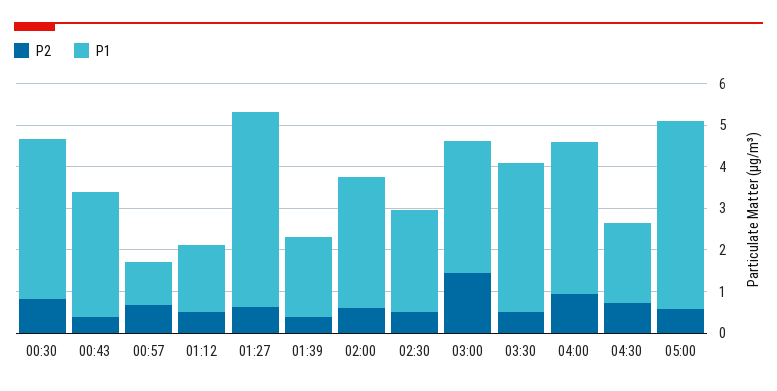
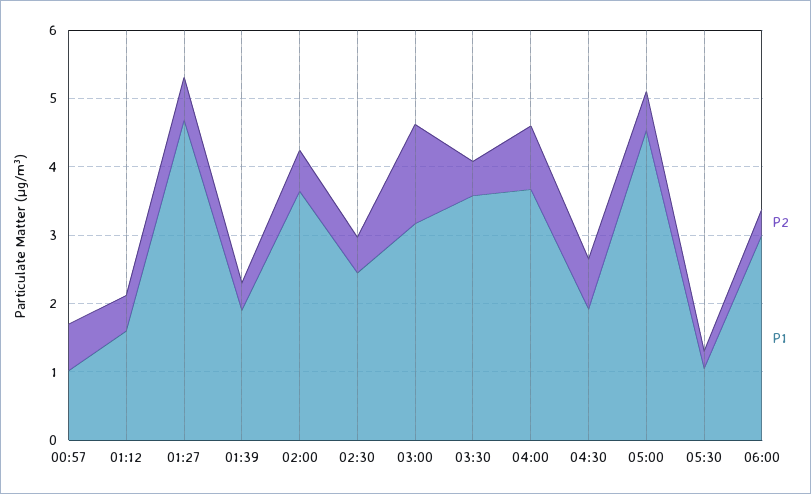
P2, 00:30: 0.8 -> none
P1, 00:30: 3.8 -> none
P2, 00:43: 0.4 -> none
P1, 00:43: 3 -> none
P1, 02:00: 3.2 -> 3.6
P2, 05:30: none -> 0.2
P1, 05:30: none -> 1
P2, 06:00: none -> 0.4
P1, 06:00: none -> 3

